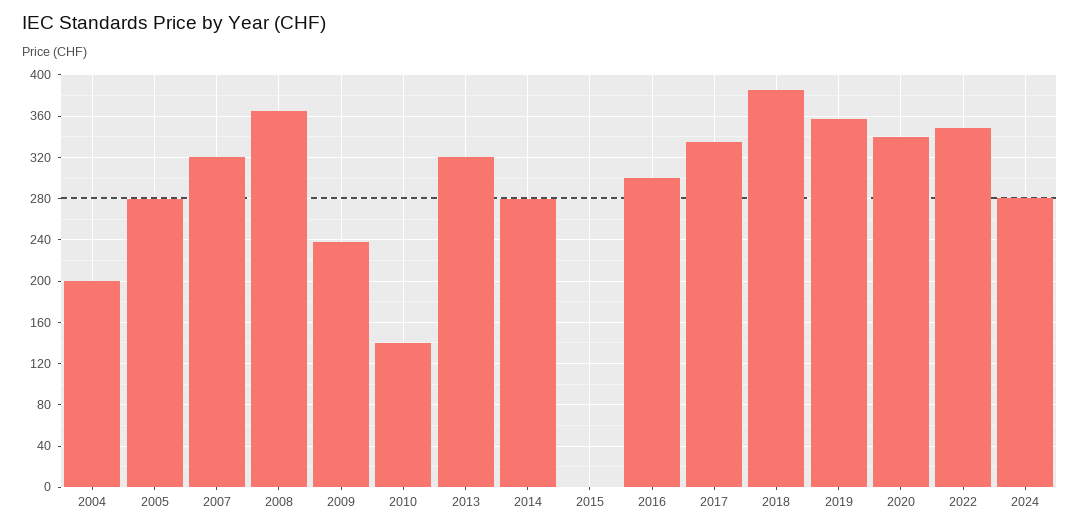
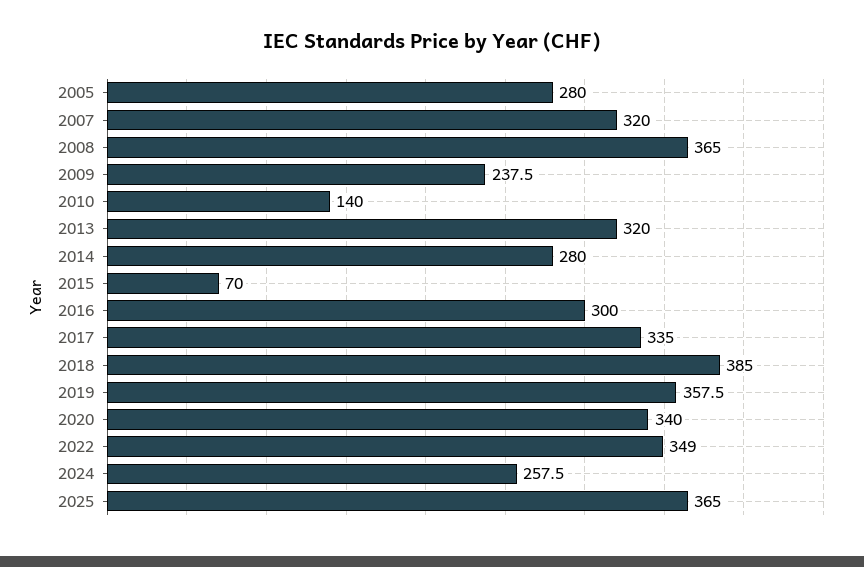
2004: 200 -> none
2015: 0 -> 70
2024: 280 -> 257.5
2025: none -> 365

